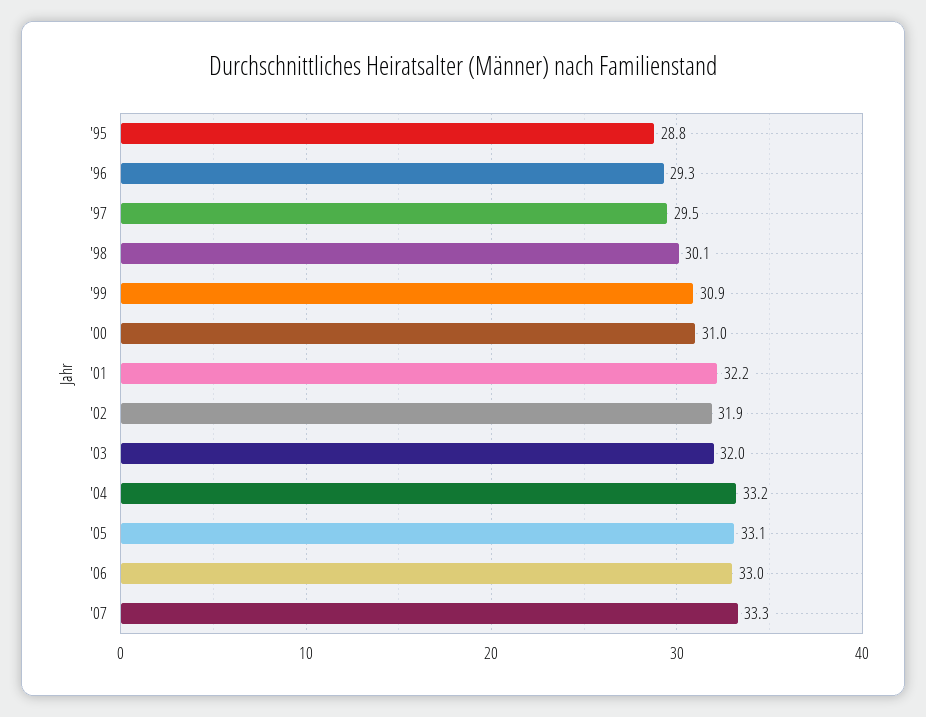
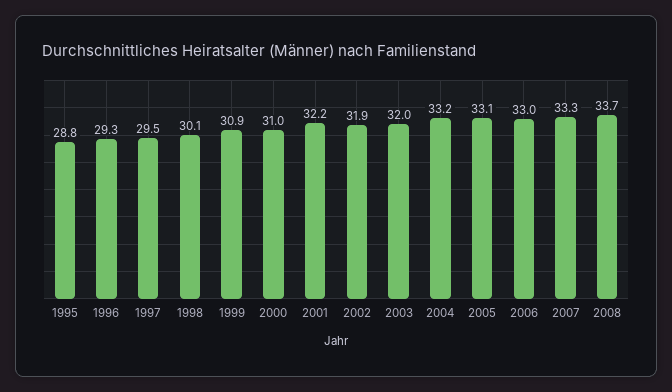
2008: none -> 33.7

